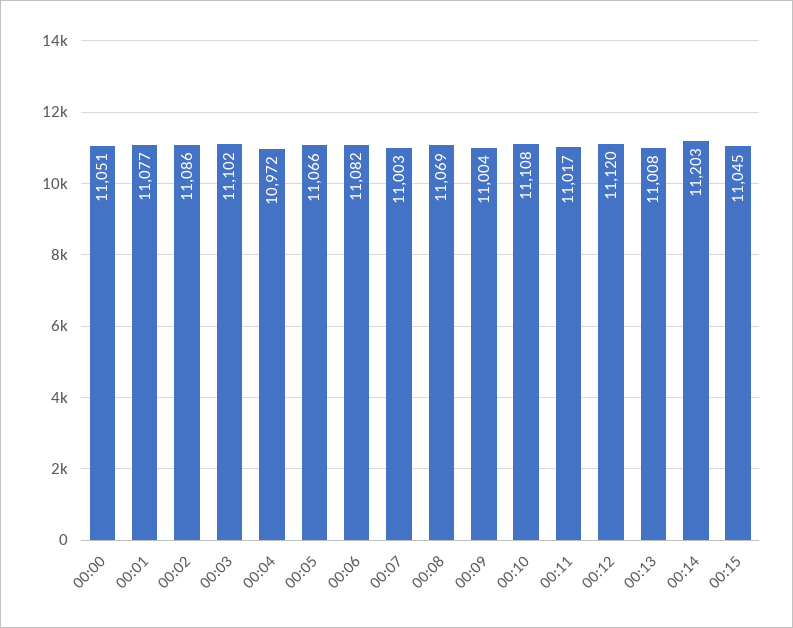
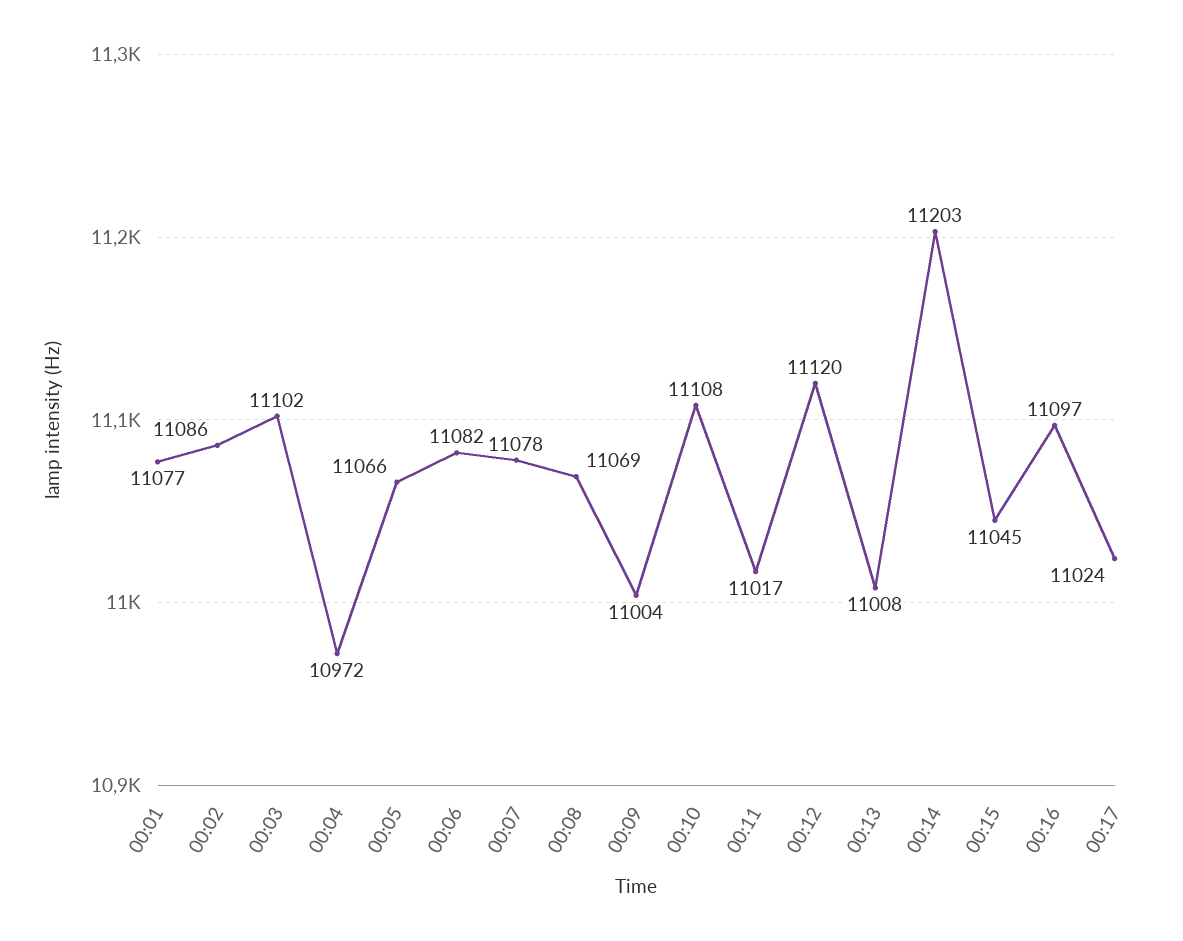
00:00: 11051 -> none
00:07: 11003 -> 11078
00:16: none -> 11097
00:17: none -> 11024

